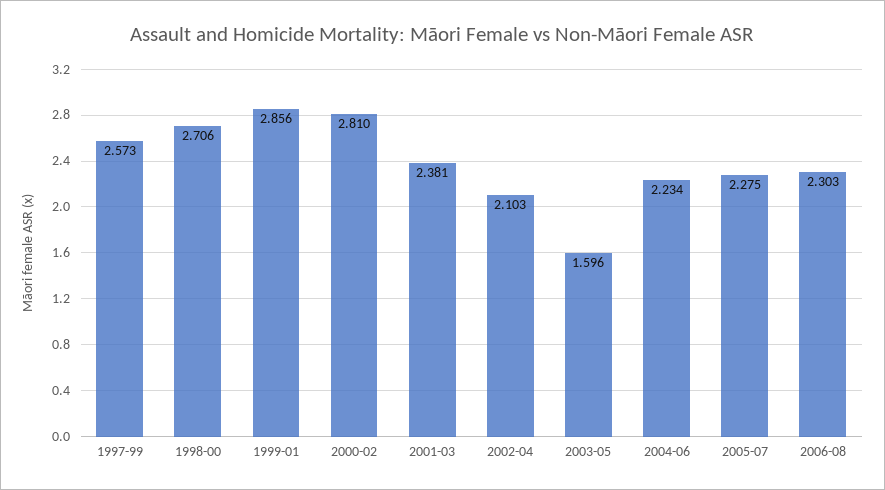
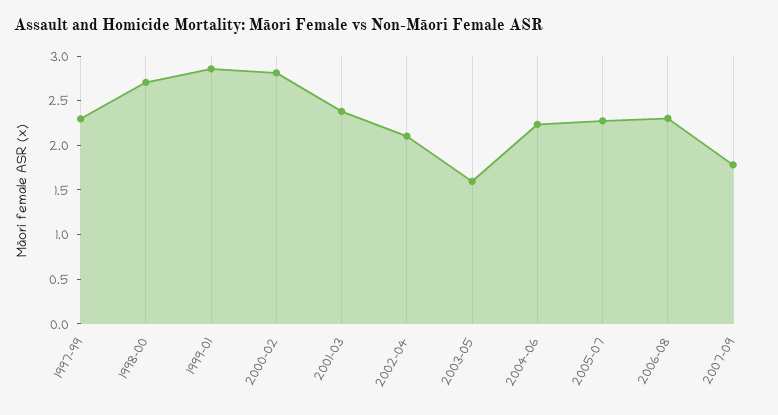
1997-99: 2.573 -> 2.3
2007-09: none -> 1.8

